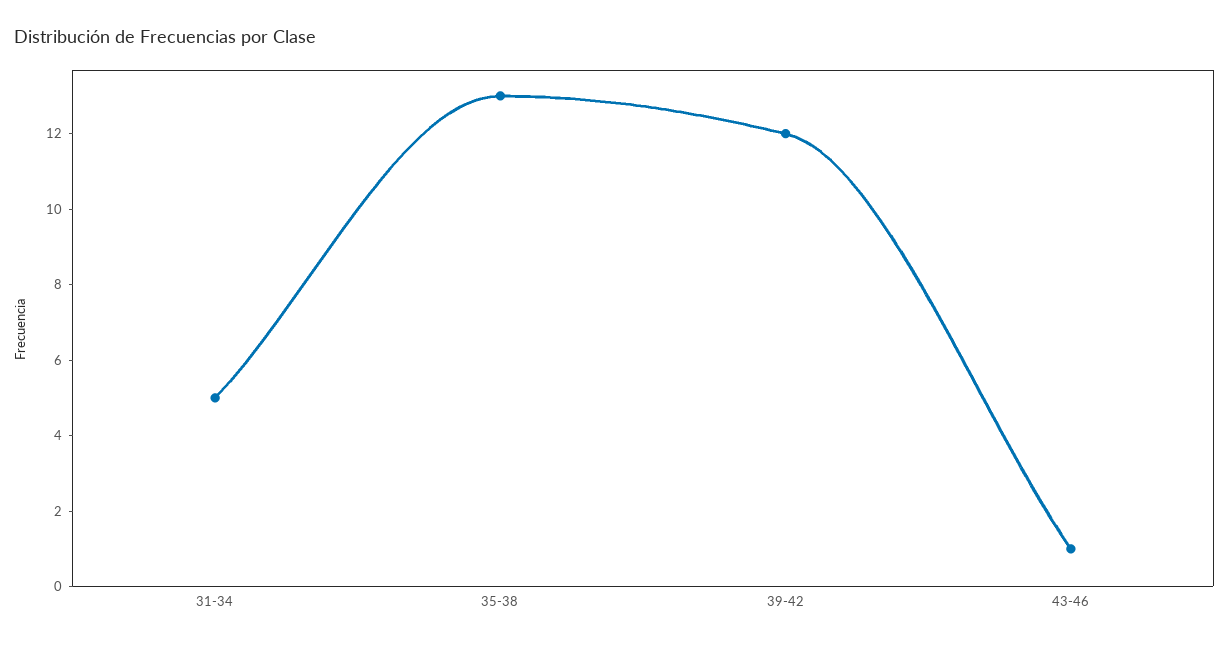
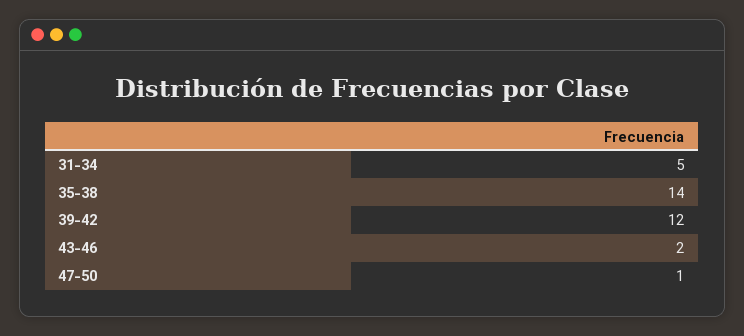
35-38: 13 -> 14
43-46: 1 -> 2
47-50: none -> 1

